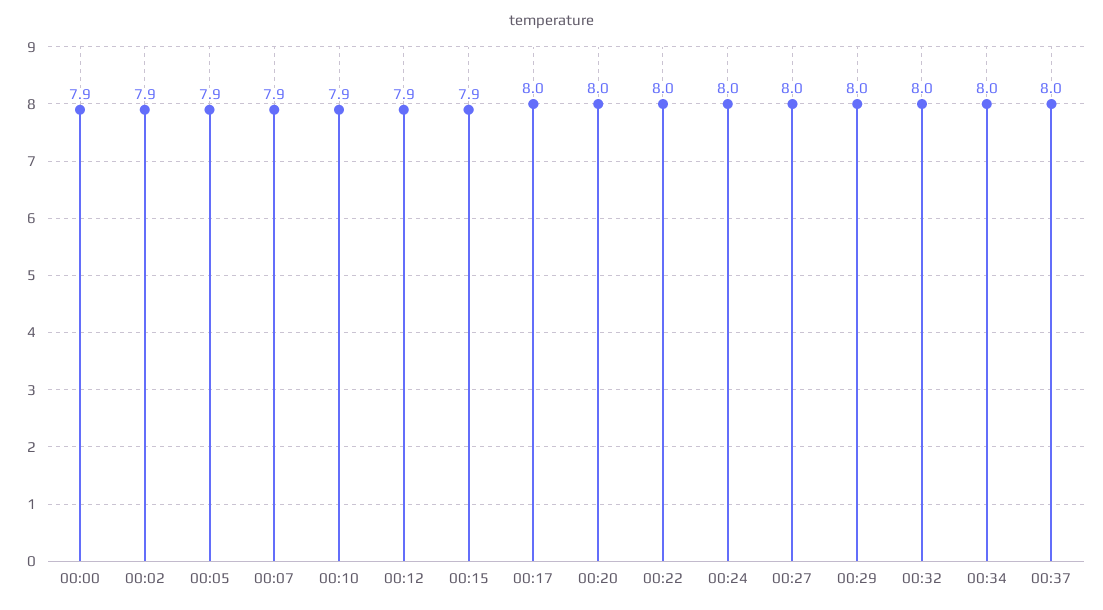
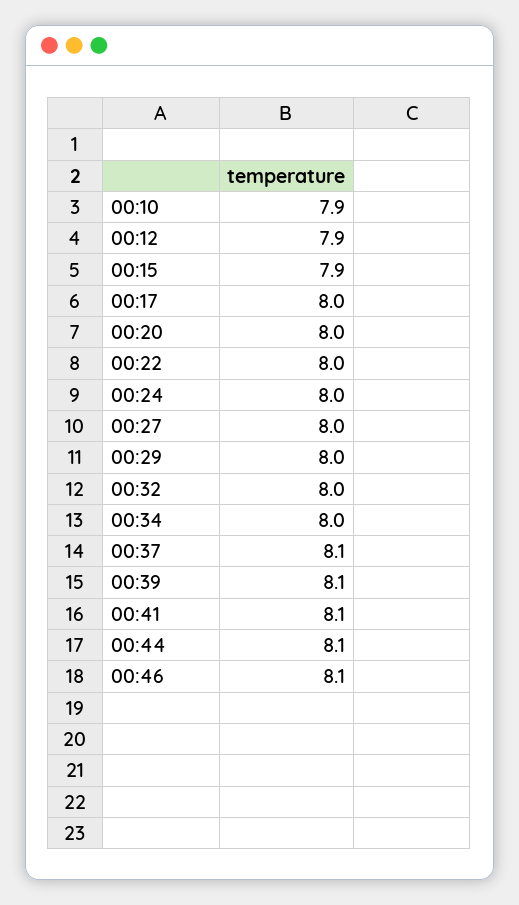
00:00: 7.9 -> none
00:02: 7.9 -> none
00:05: 7.9 -> none
00:07: 7.9 -> none
00:37: 8 -> 8.1
00:39: none -> 8.1
00:41: none -> 8.1
00:44: none -> 8.1
00:46: none -> 8.1

